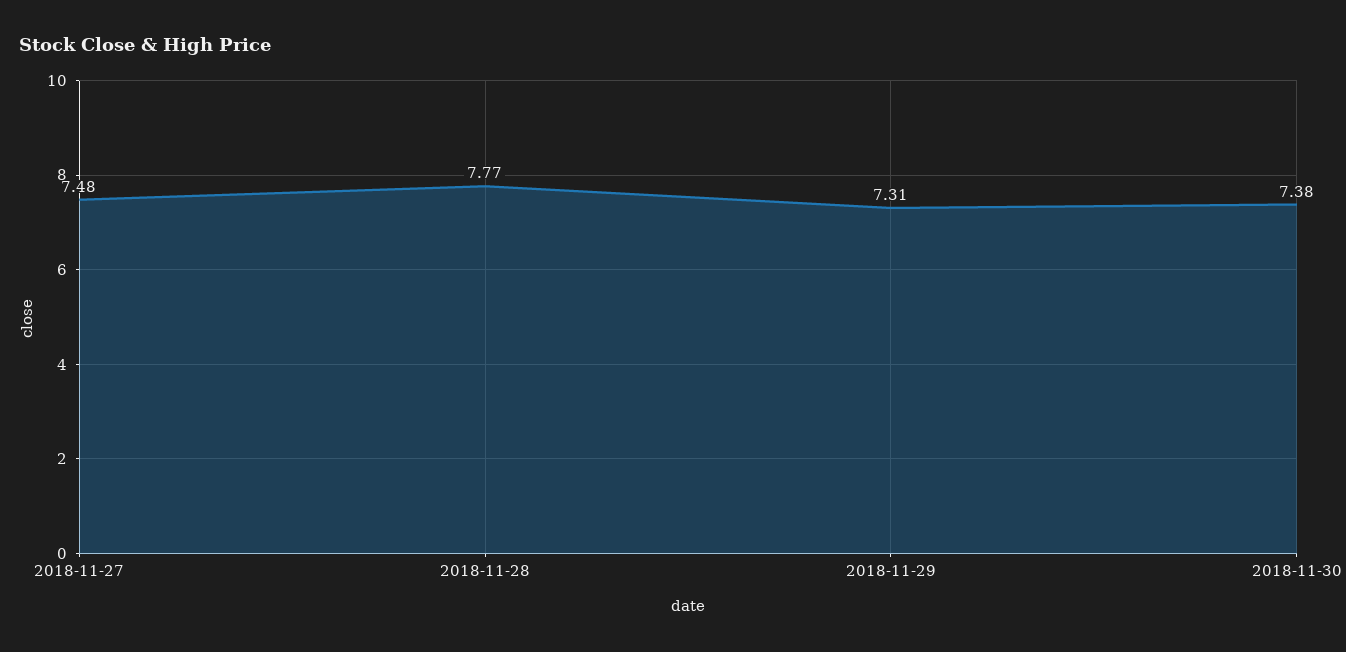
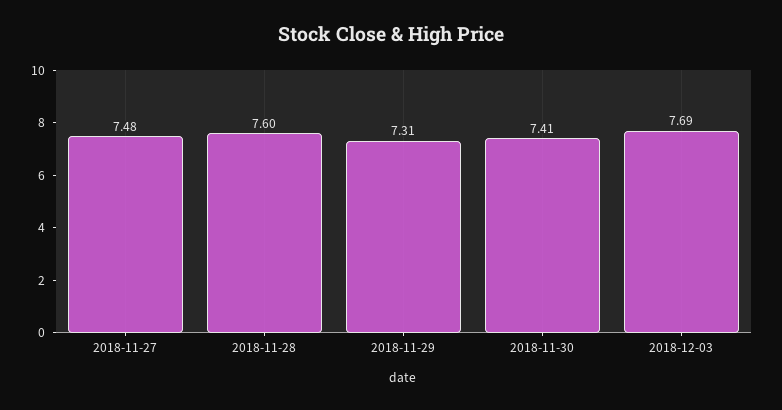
2018-11-28: 7.77 -> 7.6
2018-11-30: 7.38 -> 7.41
2018-12-03: none -> 7.69

